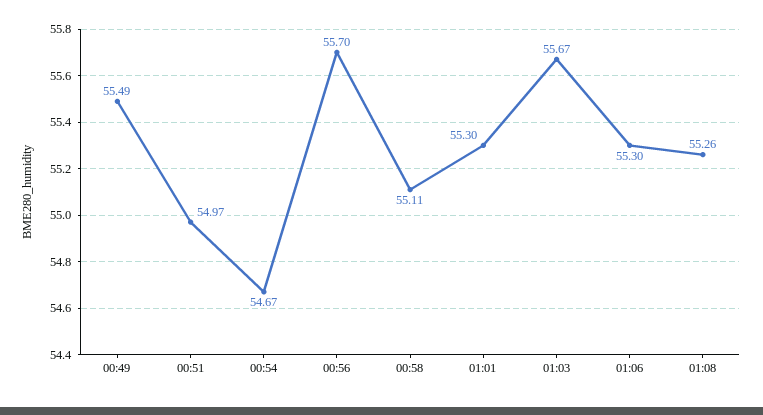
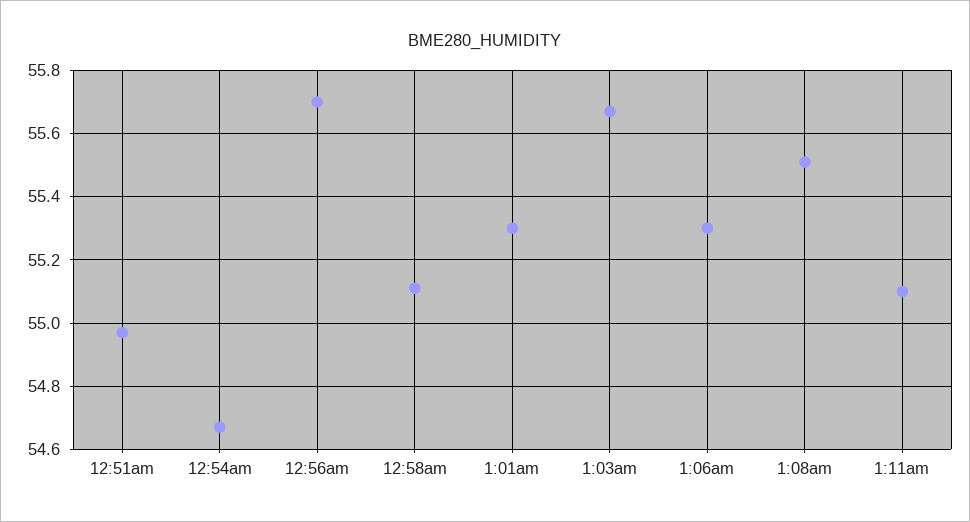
00:49: 55.49 -> none
01:08: 55.26 -> 55.5
1:11am: none -> 55.1

